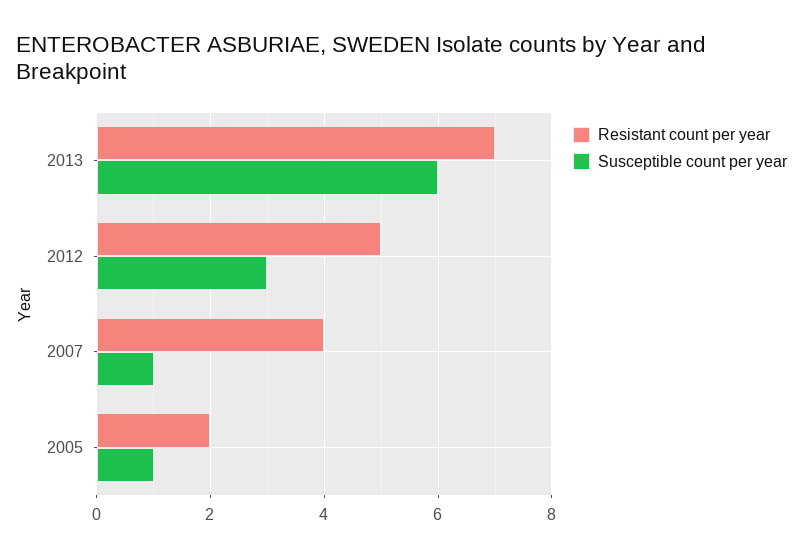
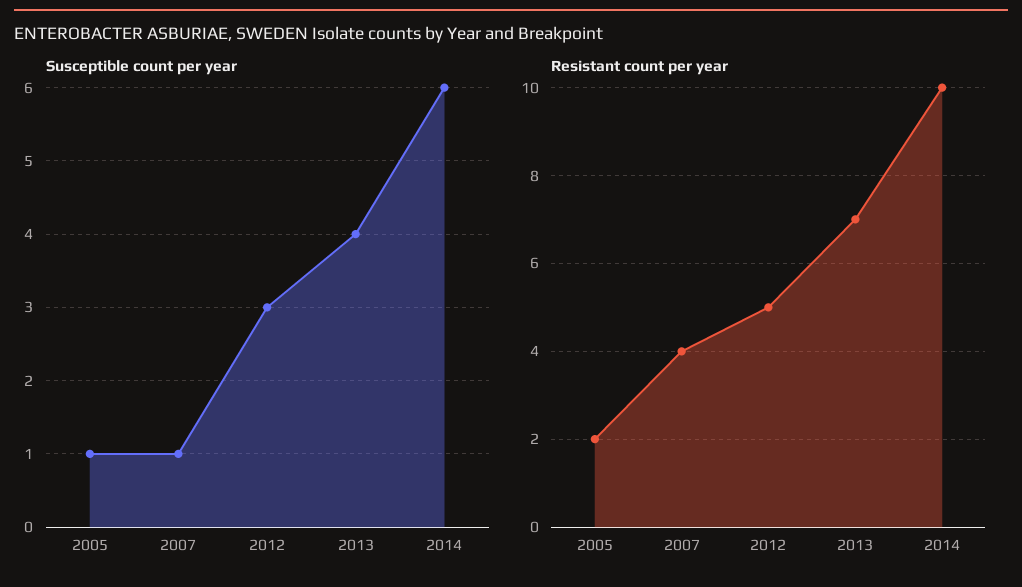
Susceptible count per year, 2013: 6 -> 4
Susceptible count per year, 2014: none -> 6
Resistant count per year, 2014: none -> 10

